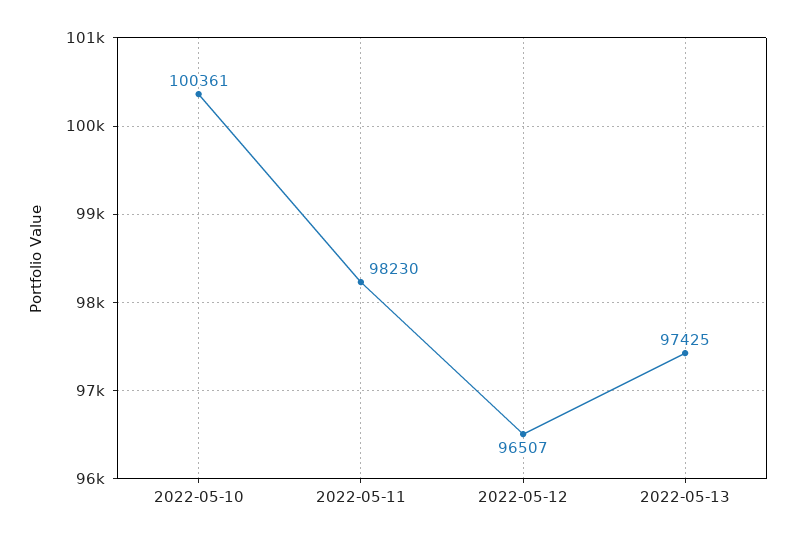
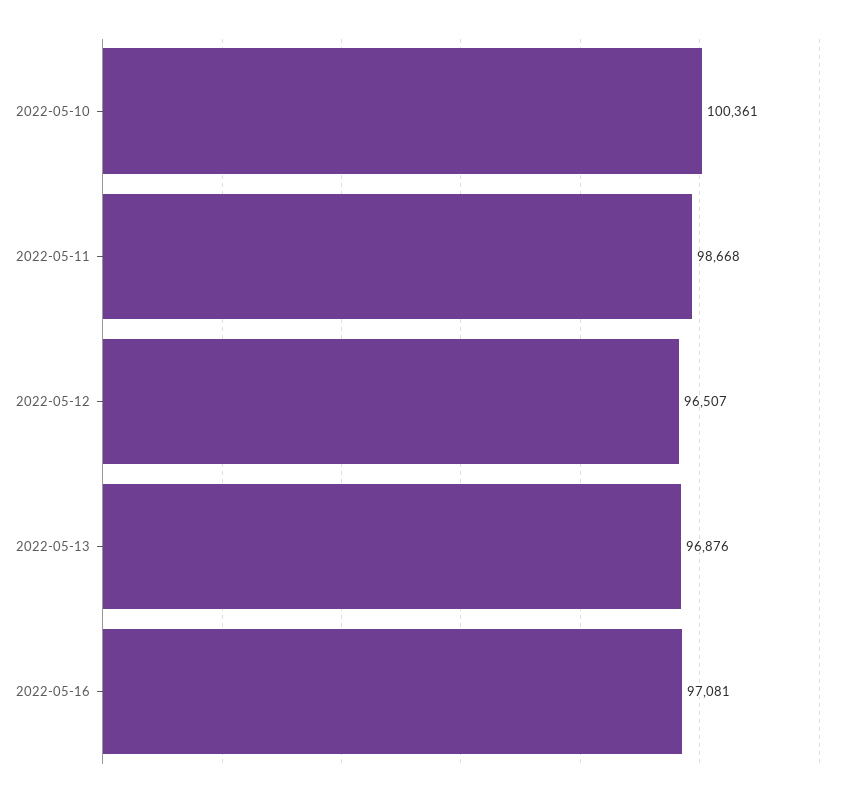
2022-05-11: 98230 -> 98668
2022-05-13: 97425 -> 96876
2022-05-16: none -> 97081

